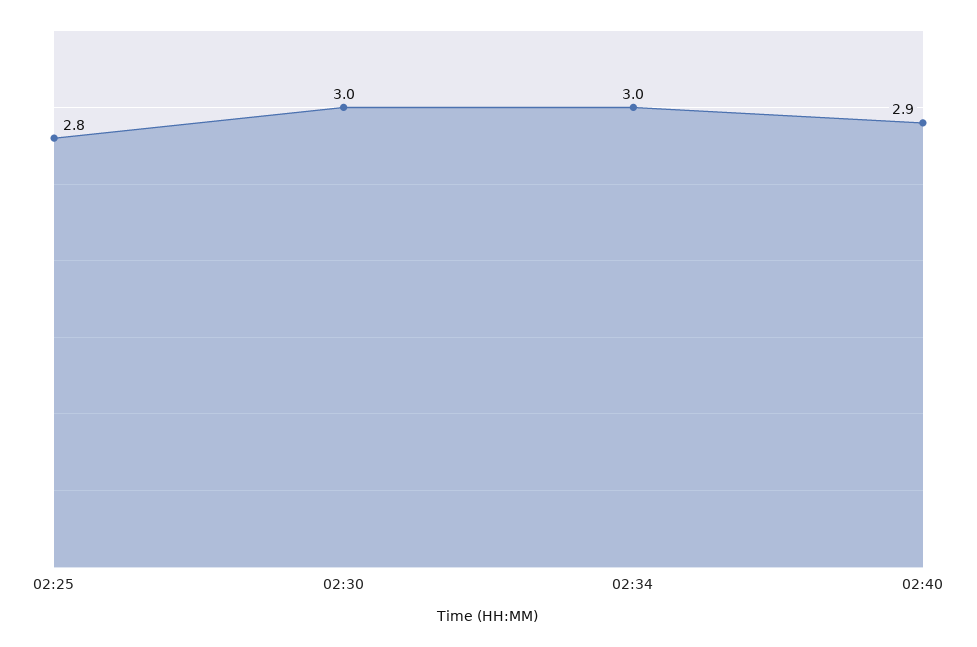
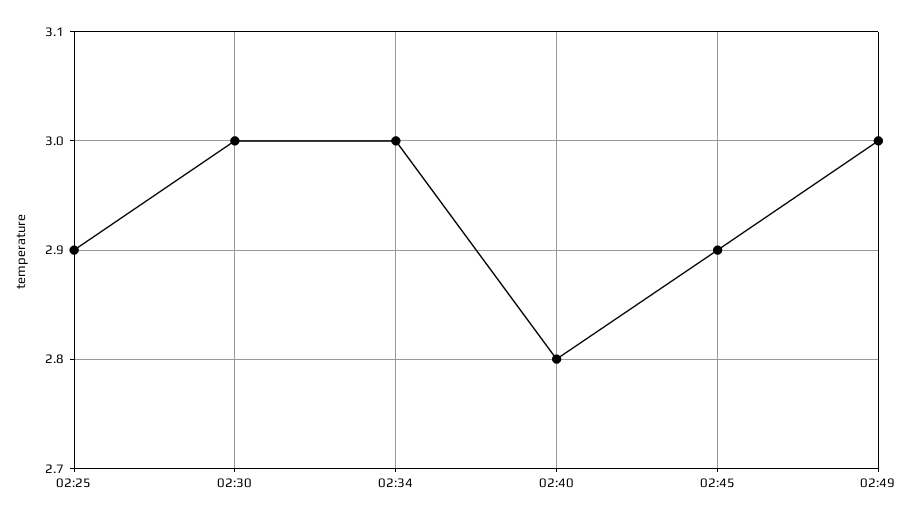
02:25: 2.8 -> 2.9
02:40: 2.9 -> 2.8
02:45: none -> 2.9
02:49: none -> 3

